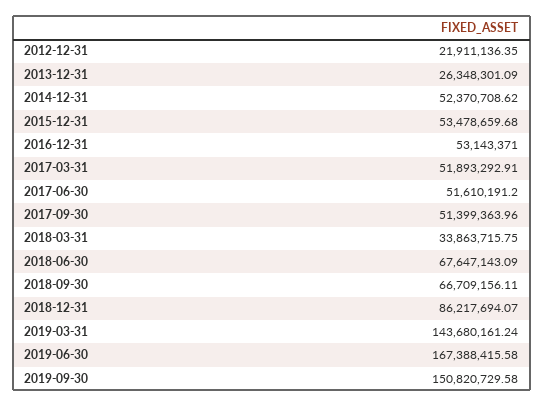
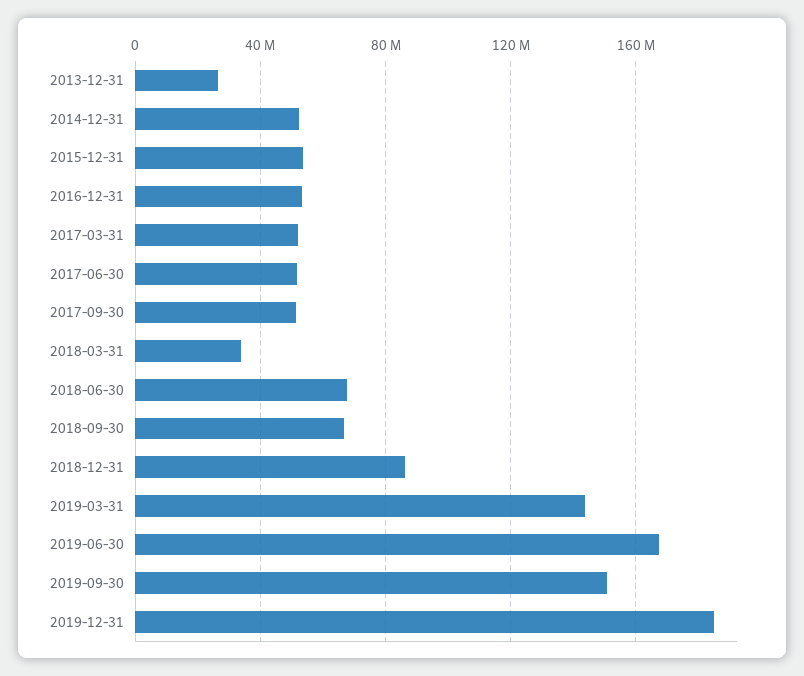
2012-12-31: 21911136.35 -> none
2019-12-31: none -> 185000000

